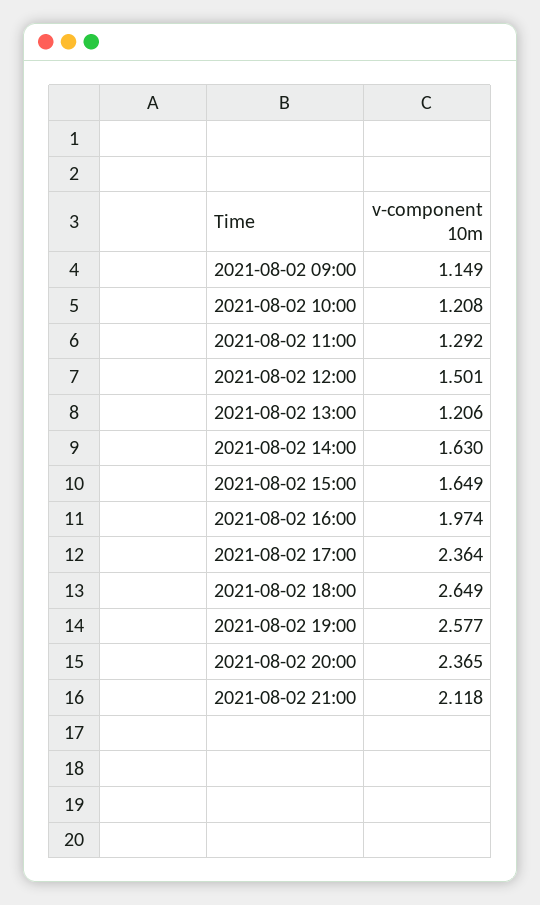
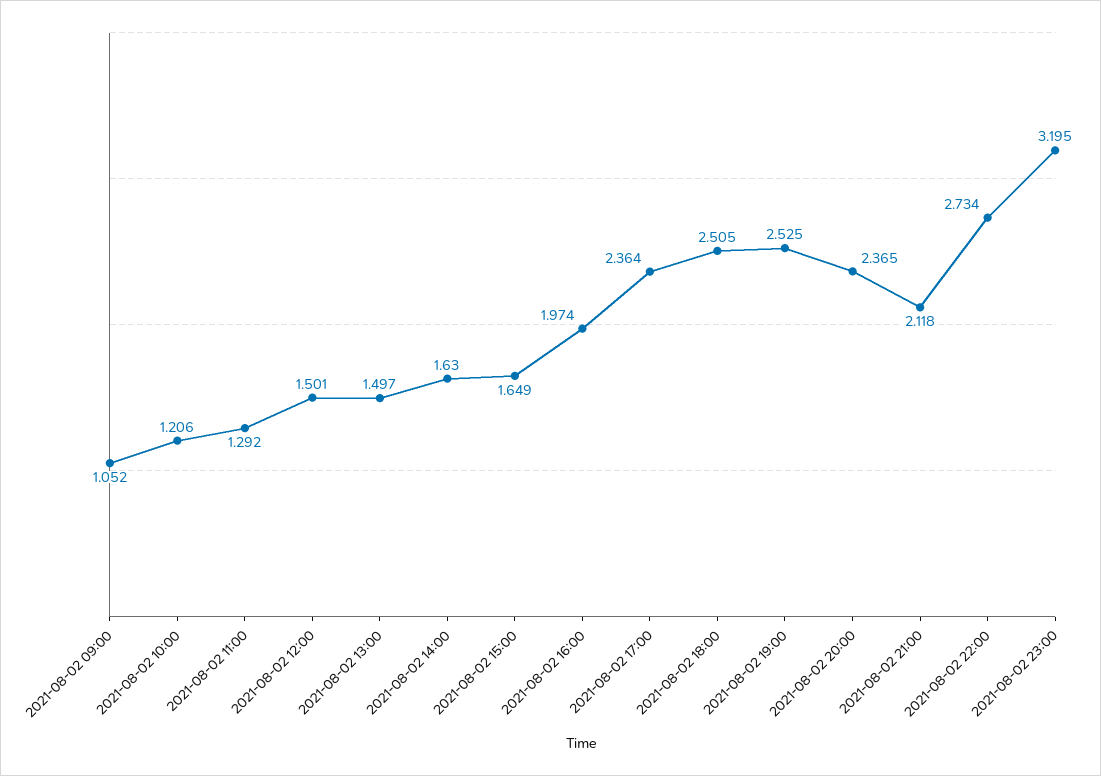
2021-08-02 09:00: 1.149 -> 1.052
2021-08-02 10:00: 1.208 -> 1.206
2021-08-02 13:00: 1.206 -> 1.497
2021-08-02 18:00: 2.649 -> 2.505
2021-08-02 19:00: 2.577 -> 2.525
2021-08-02 22:00: none -> 2.734
2021-08-02 23:00: none -> 3.195

